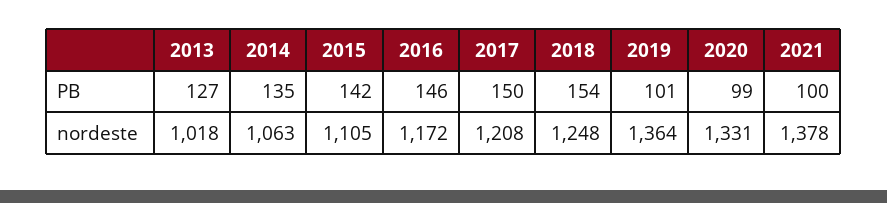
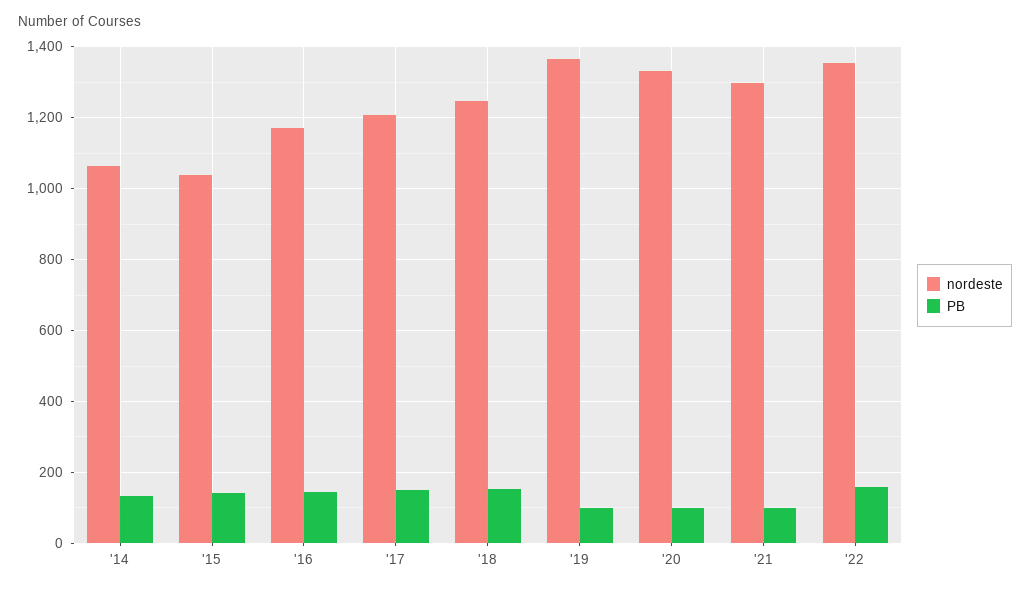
PB, 2013: 127 -> none
nordeste, 2013: 1018 -> none
nordeste, 2015: 1105 -> 1040
nordeste, 2021: 1378 -> 1300
nordeste, '22: none -> 1360
PB, '22: none -> 160

